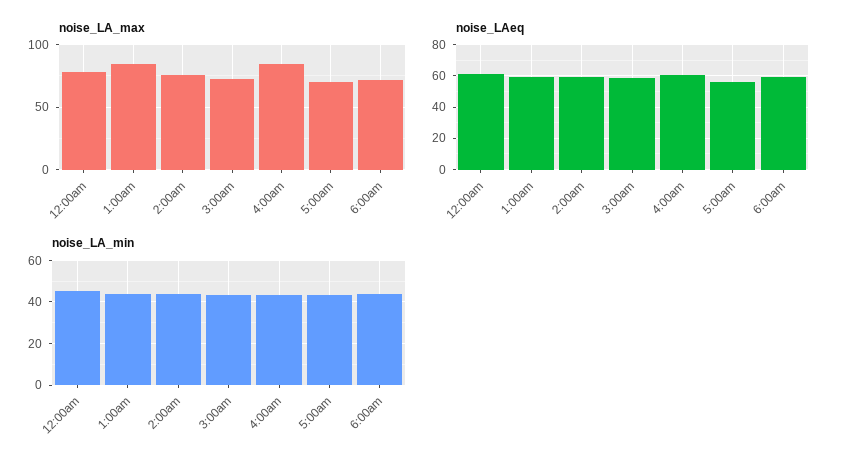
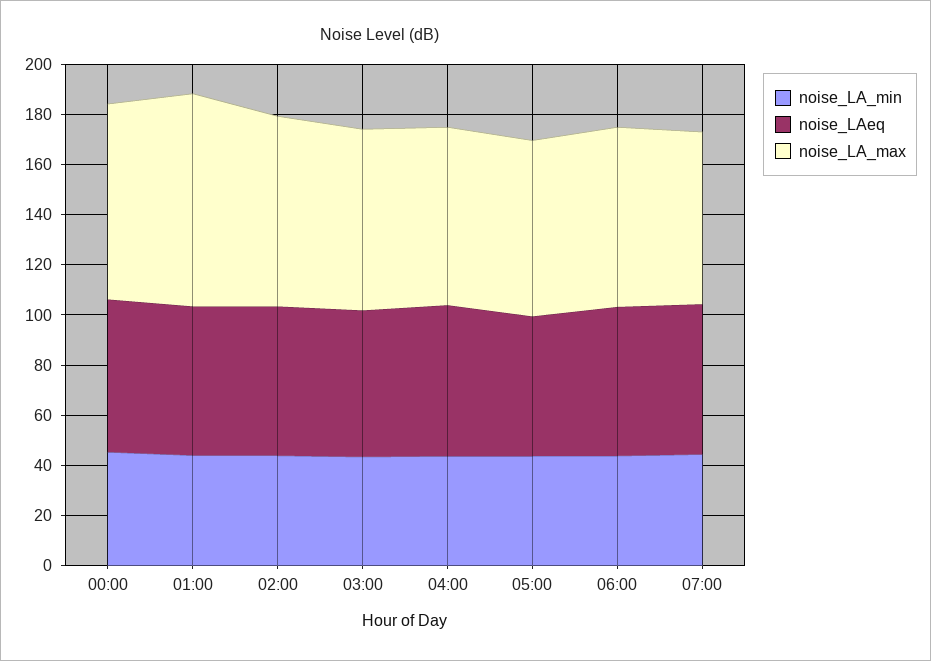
noise_LA_max, 4:00am: 85 -> 70
noise_LA_min, 07:00: none -> 45
noise_LAeq, 07:00: none -> 60
noise_LA_max, 07:00: none -> 70

